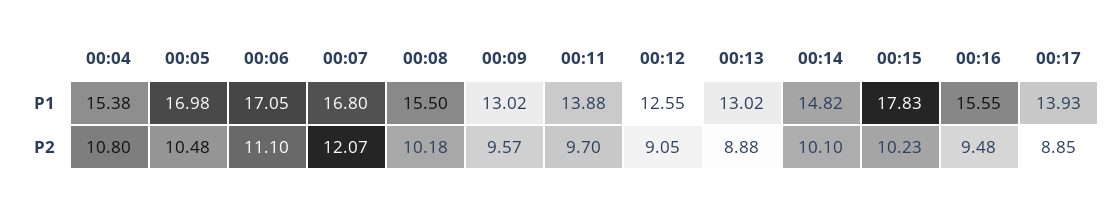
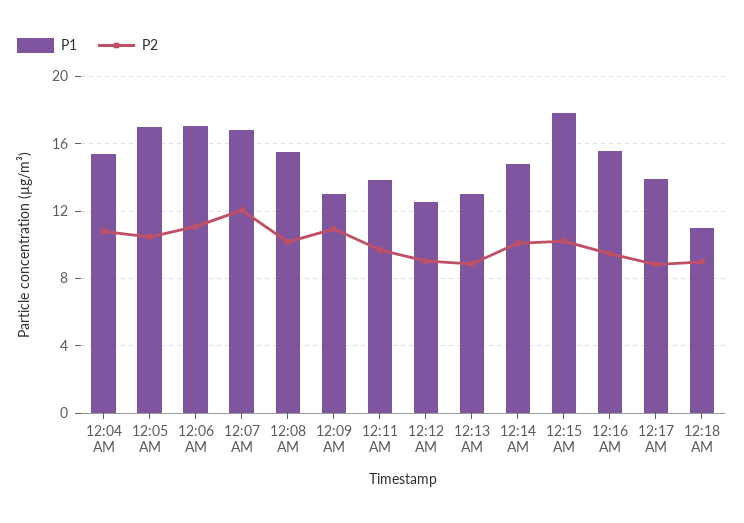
P2, 00:09: 9.57 -> 11
P1, 12:18 AM: none -> 11
P2, 12:18 AM: none -> 9

